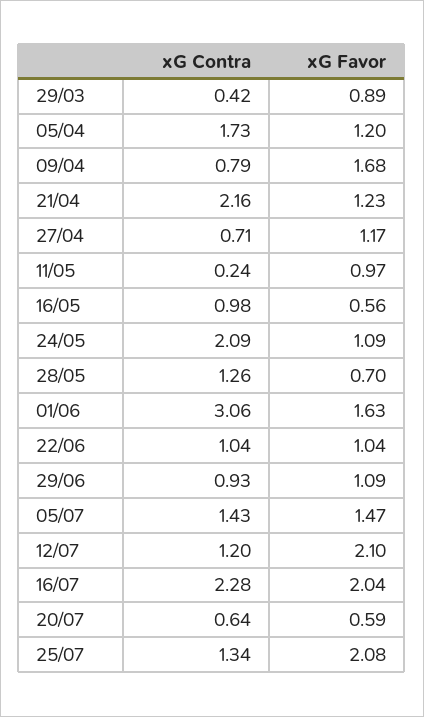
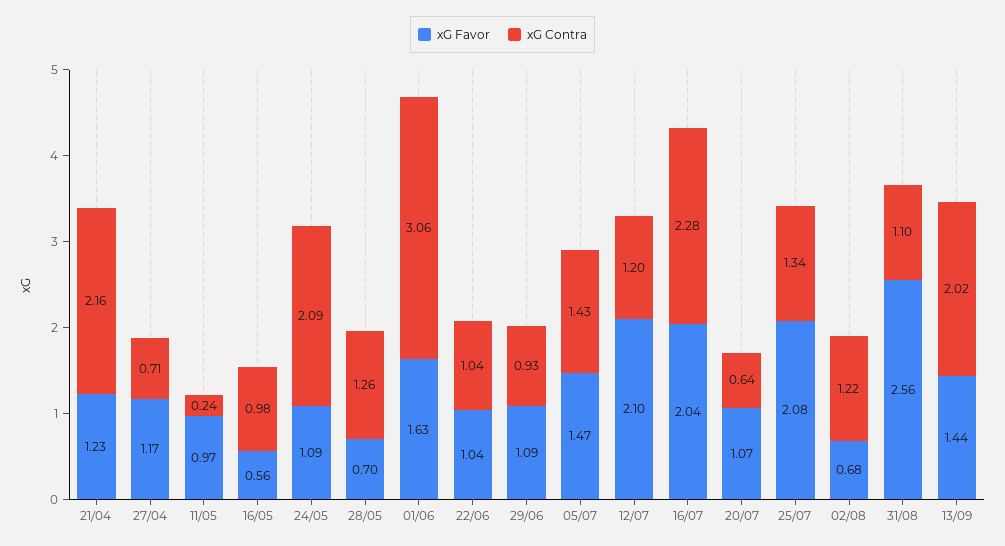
xG Contra, 29/03: 0.42 -> none
xG Favor, 29/03: 0.89 -> none
xG Contra, 05/04: 1.73 -> none
xG Favor, 05/04: 1.2 -> none
xG Contra, 09/04: 0.79 -> none
xG Favor, 09/04: 1.68 -> none
xG Favor, 20/07: 0.59 -> 1.07
xG Favor, 02/08: none -> 0.68
xG Contra, 02/08: none -> 1.22
xG Favor, 31/08: none -> 2.56
xG Contra, 31/08: none -> 1.1
xG Favor, 13/09: none -> 1.44
xG Contra, 13/09: none -> 2.02

